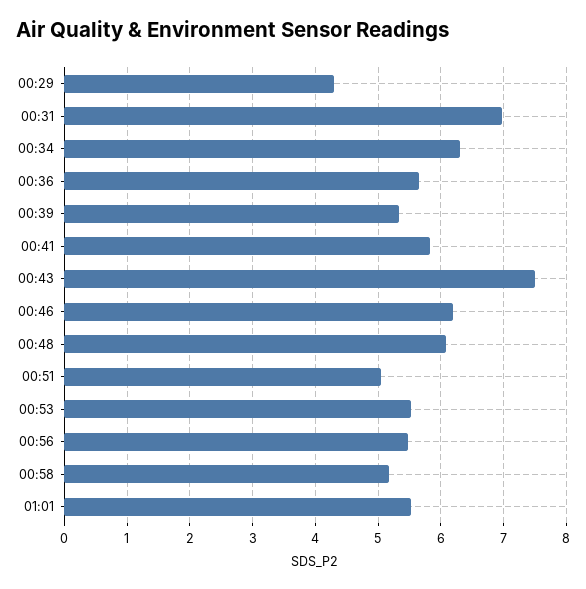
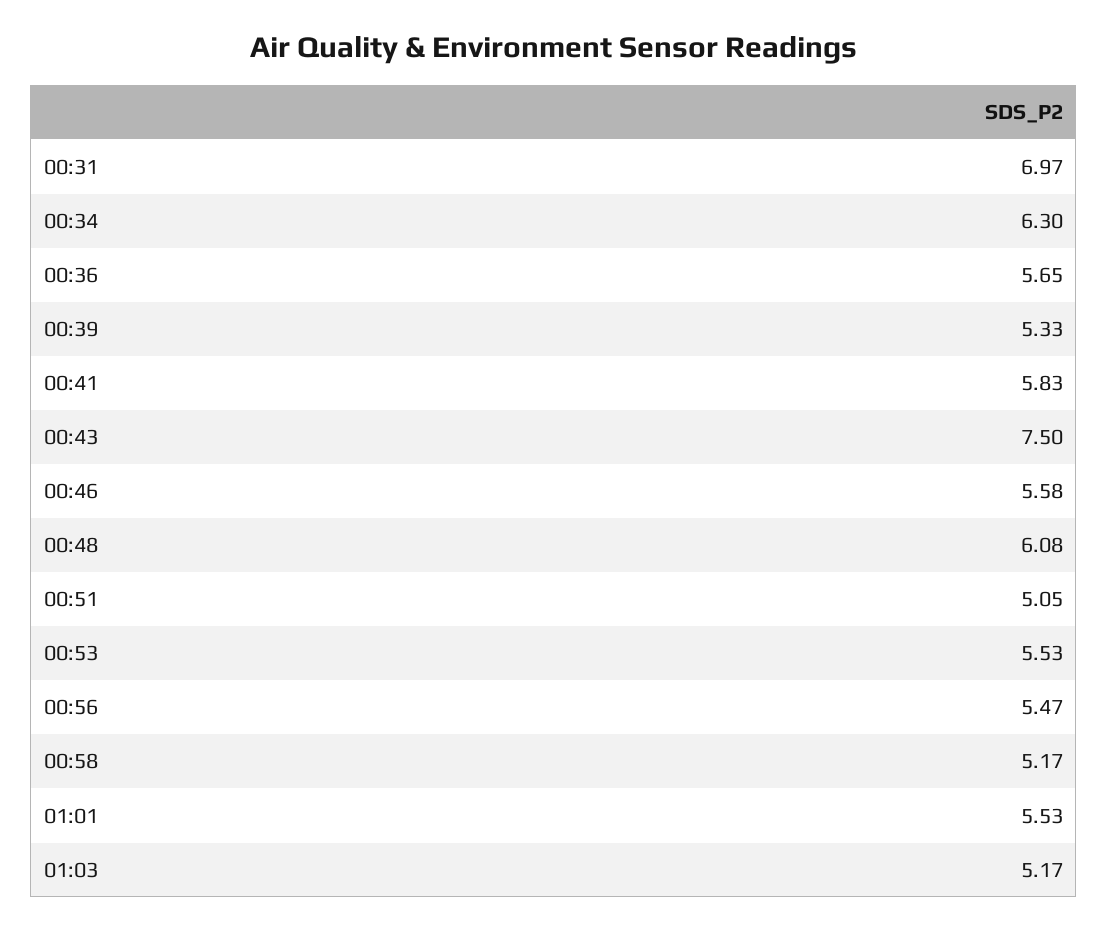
00:29: 4.3 -> none
00:46: 6.2 -> 5.58
01:03: none -> 5.17

